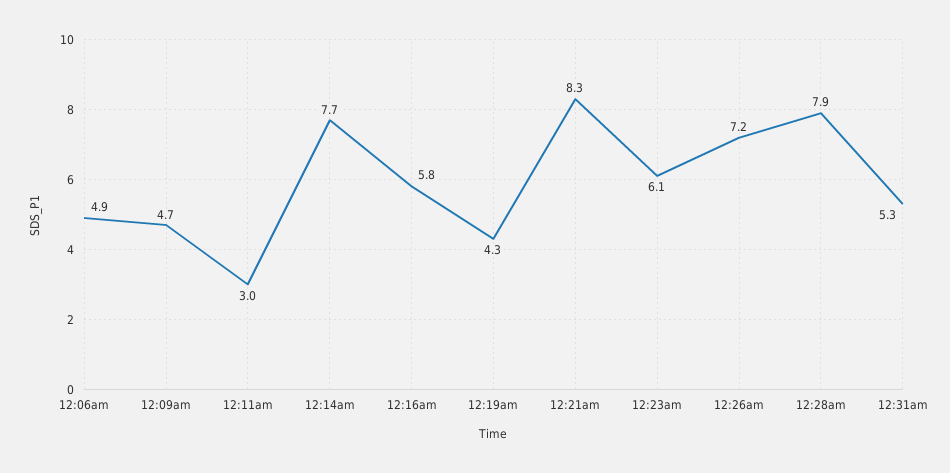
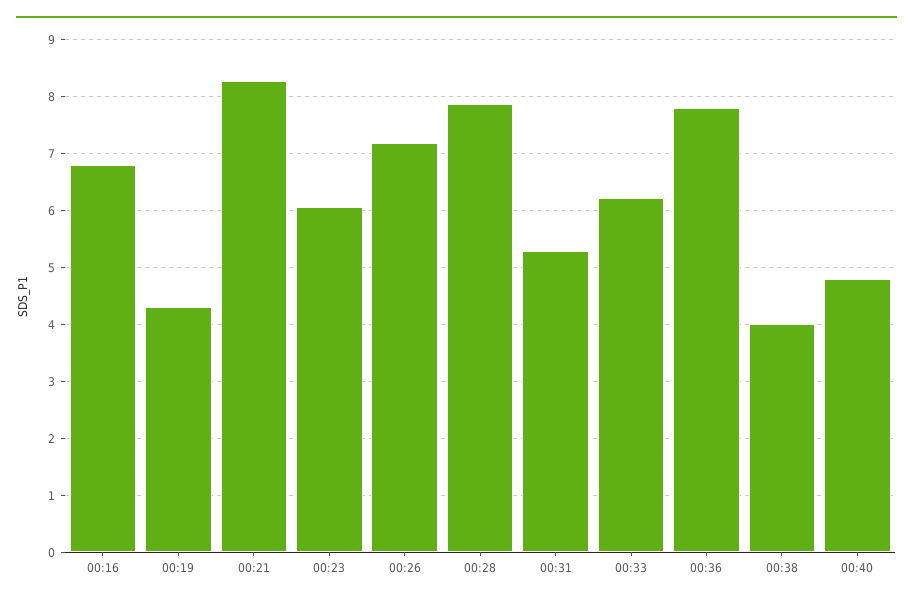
12:06am: 4.9 -> none
12:09am: 4.7 -> none
12:11am: 3 -> none
12:14am: 7.7 -> none
12:16am: 5.8 -> 6.8
00:33: none -> 6.2
00:36: none -> 7.8
00:38: none -> 4
00:40: none -> 4.8

